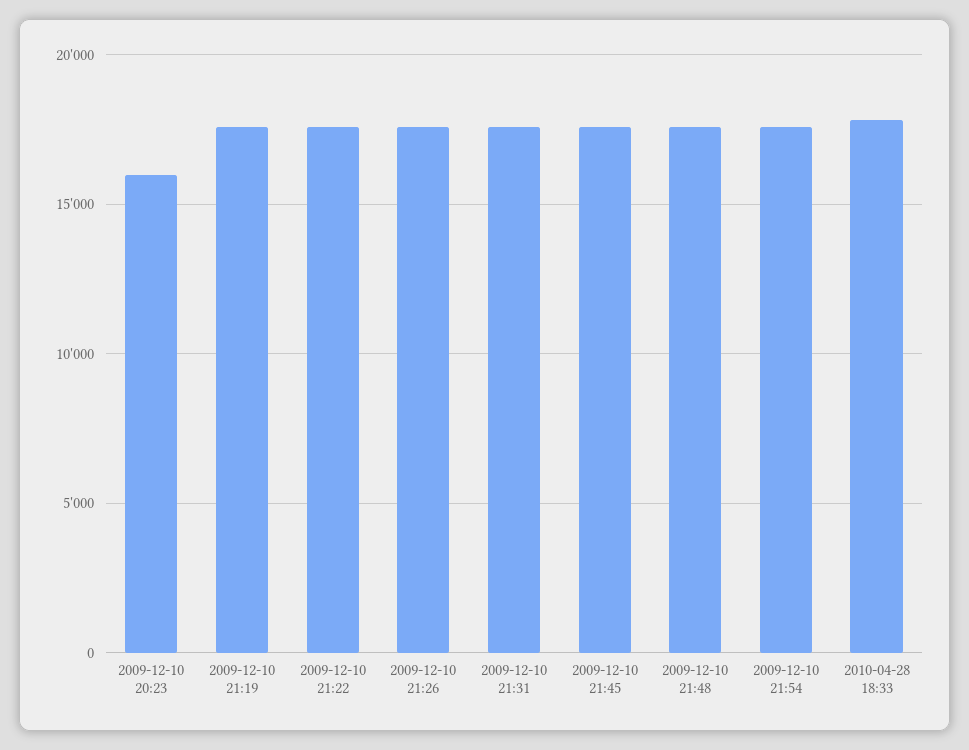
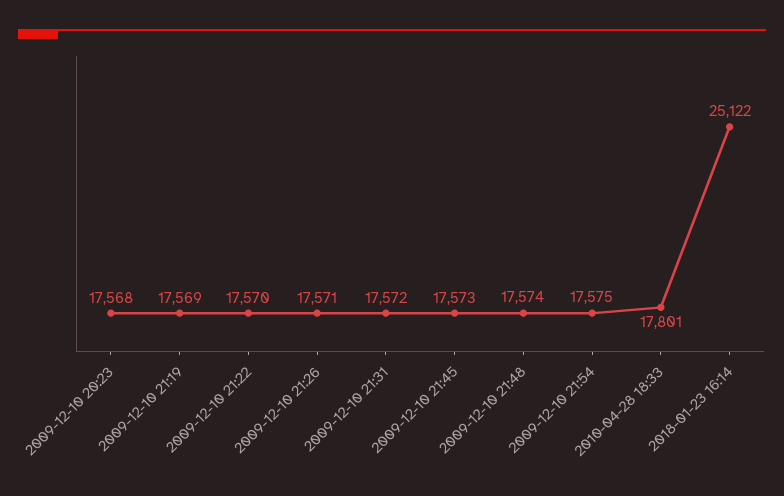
2009-12-10 20:23: 16000 -> 17568
2018-01-23 16:14: none -> 25122

